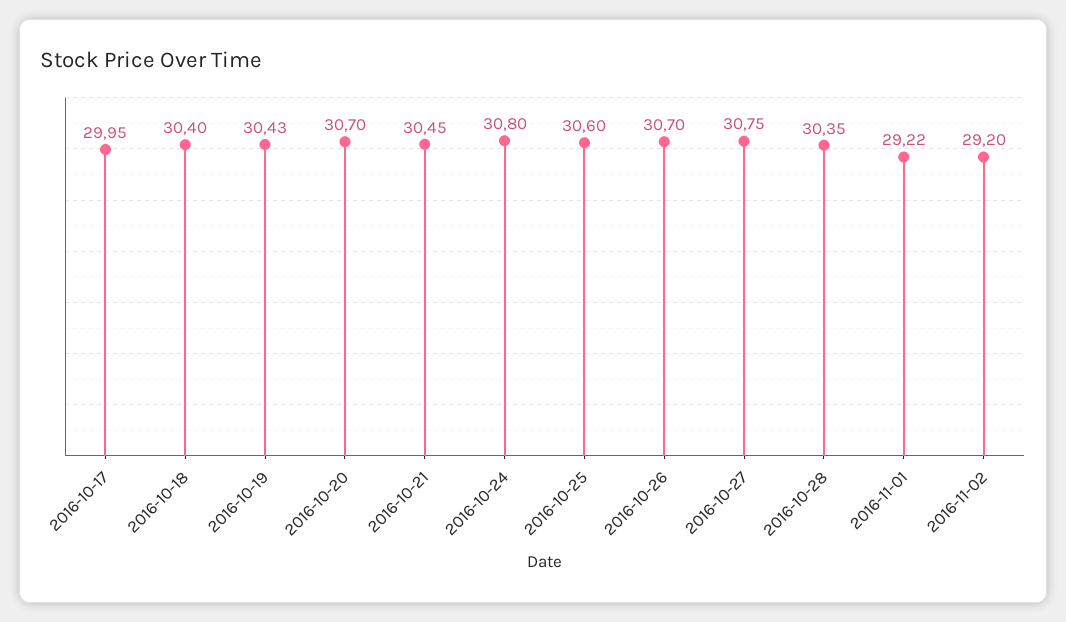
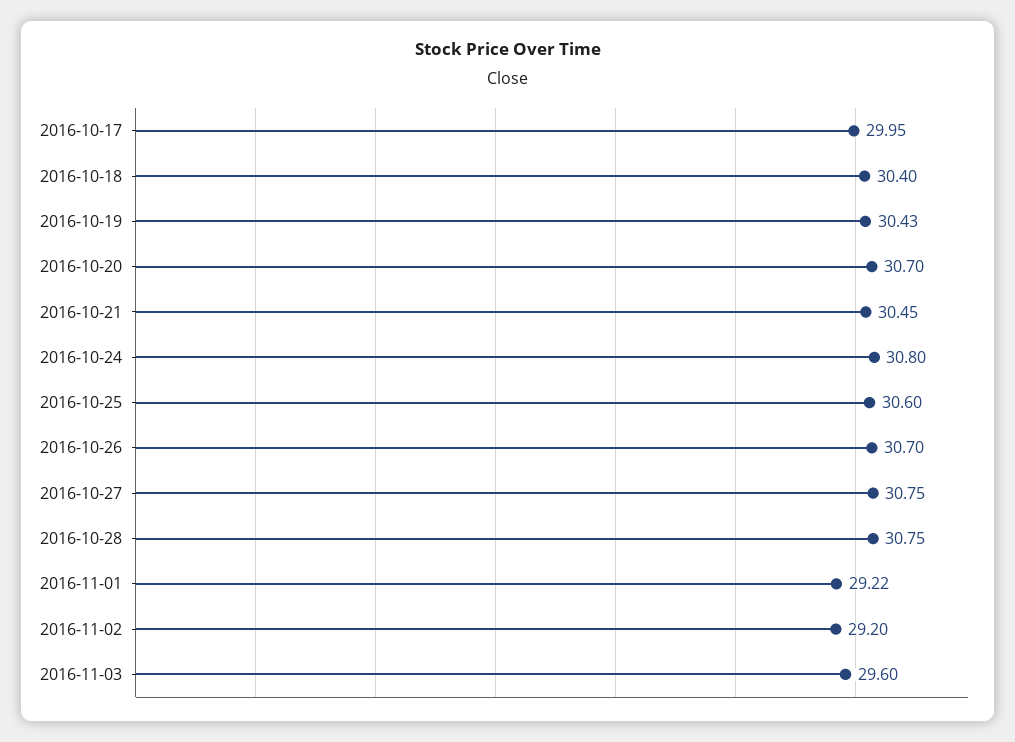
2016-10-28: 30.35 -> 30.75
2016-11-03: none -> 29.6

